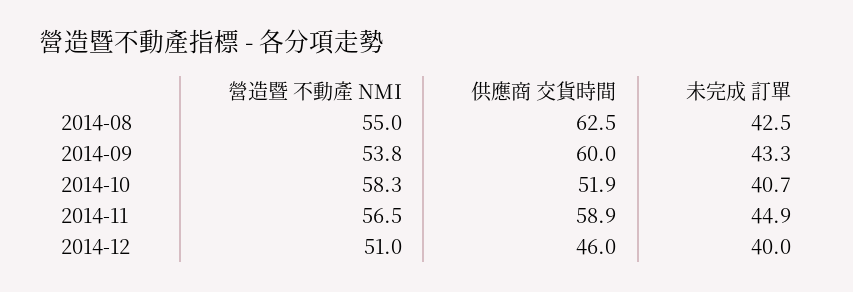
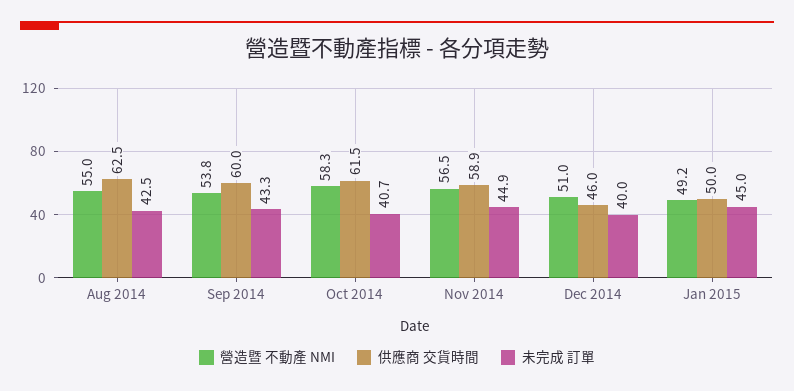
供應商 交貨時間, 2014-10: 51.9 -> 61.5
營造暨 不動產 NMI, Jan 2015: none -> 49.2
供應商 交貨時間, Jan 2015: none -> 50
未完成 訂單, Jan 2015: none -> 45

